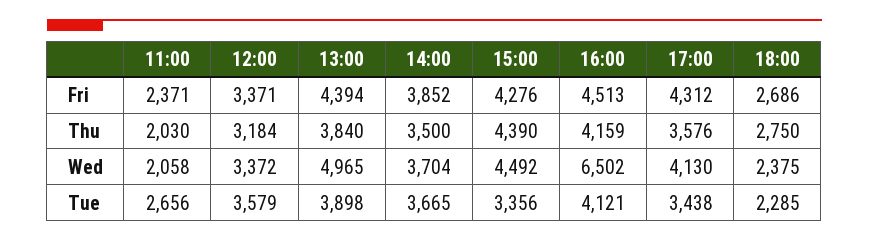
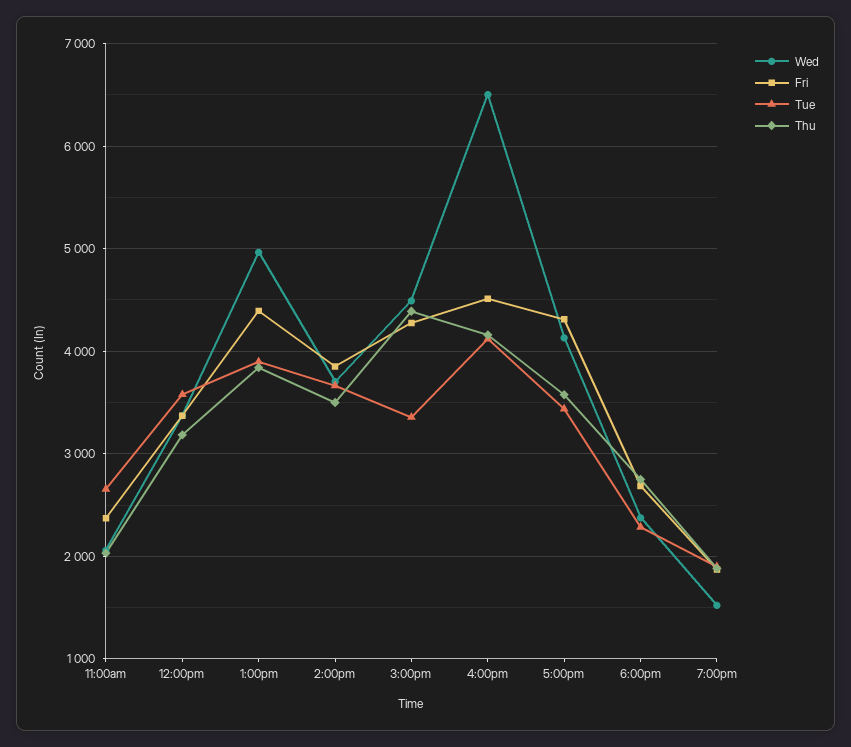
Wed, 7:00pm: none -> 1500
Fri, 7:00pm: none -> 1900
Tue, 7:00pm: none -> 1900
Thu, 7:00pm: none -> 1900

